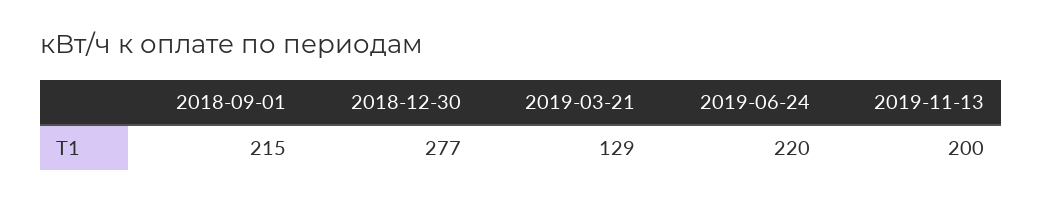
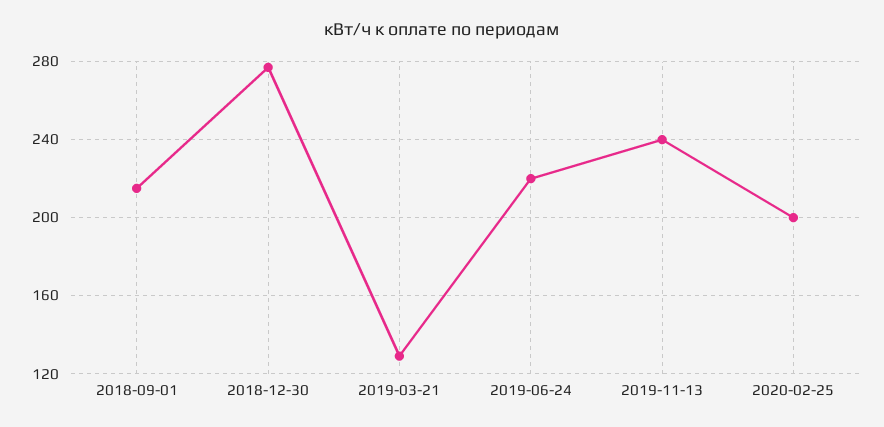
2019-11-13: 200 -> 240
2020-02-25: none -> 200

